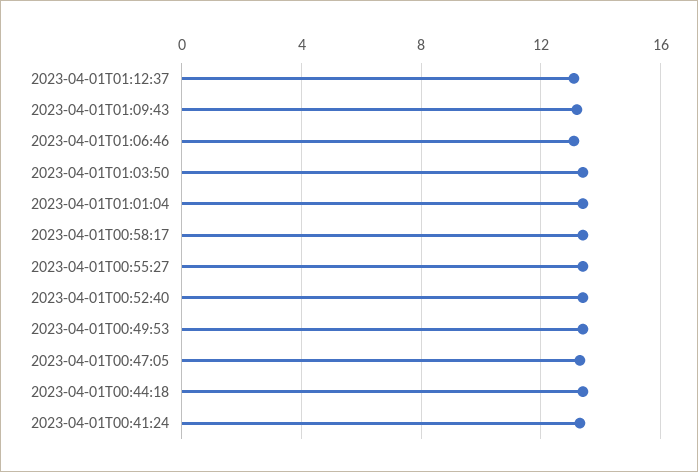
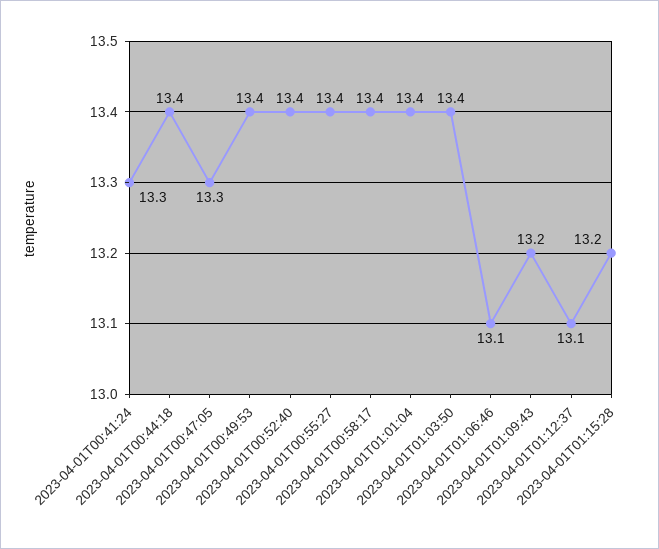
2023-04-01T01:15:28: none -> 13.2

